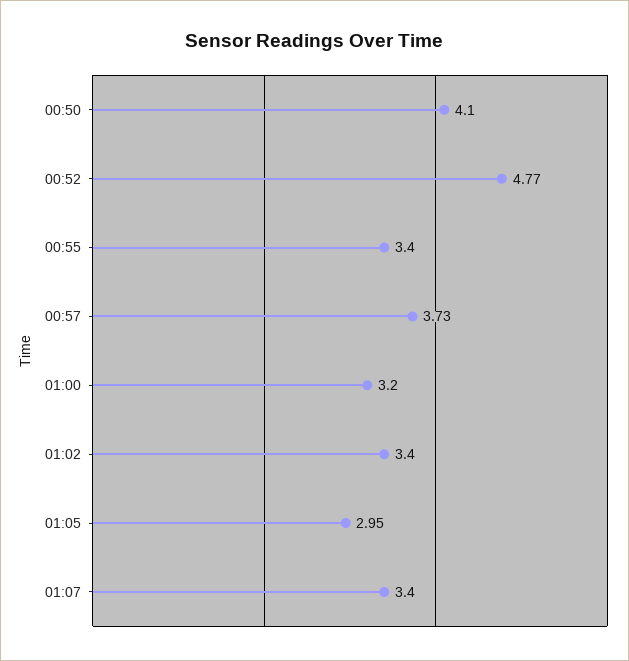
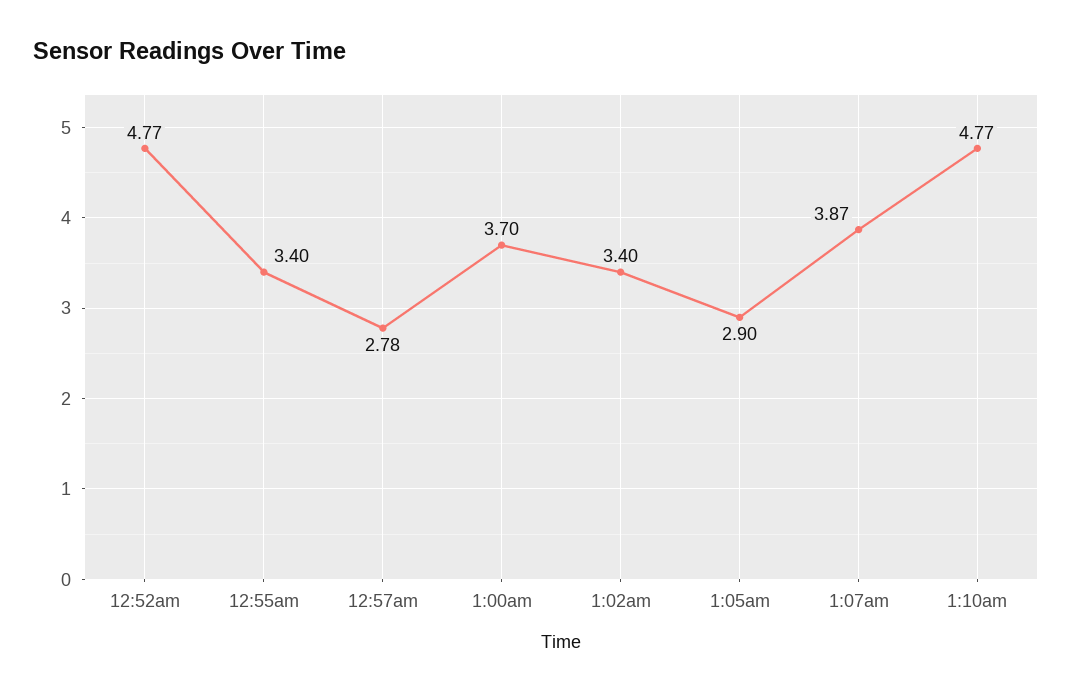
00:50: 4.1 -> none
00:57: 3.73 -> 2.78
01:00: 3.2 -> 3.7
01:05: 2.95 -> 2.9
01:07: 3.4 -> 3.87
1:10am: none -> 4.77

